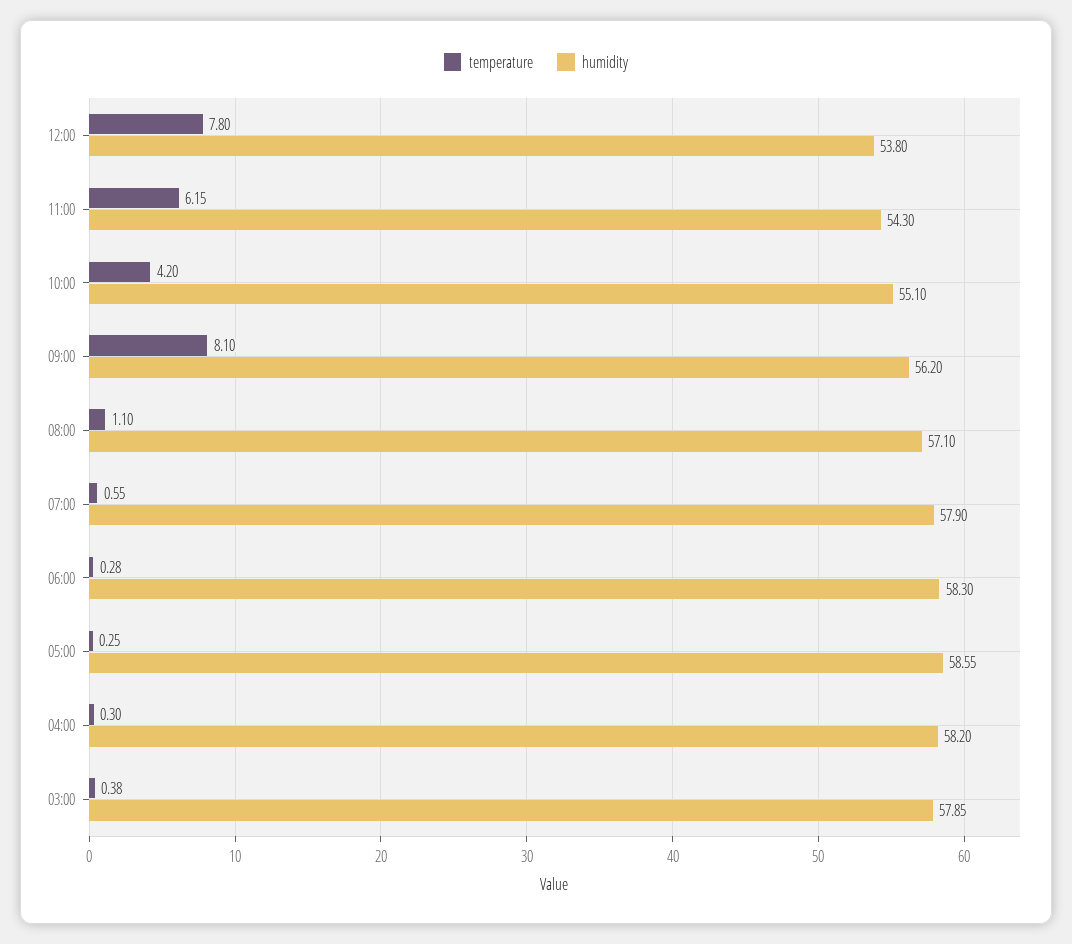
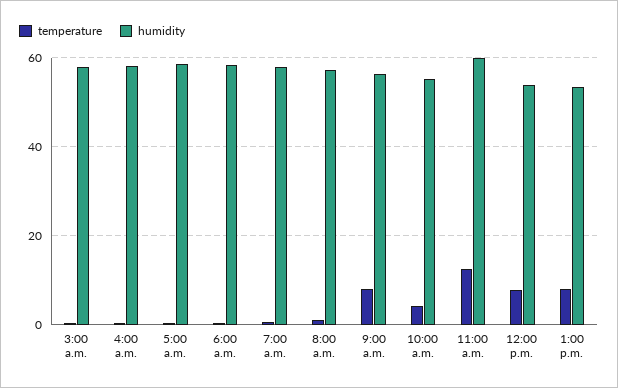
temperature, 11:00: 6.15 -> 12
humidity, 11:00: 54.3 -> 60
temperature, 1:00 p.m.: none -> 8
humidity, 1:00 p.m.: none -> 54

